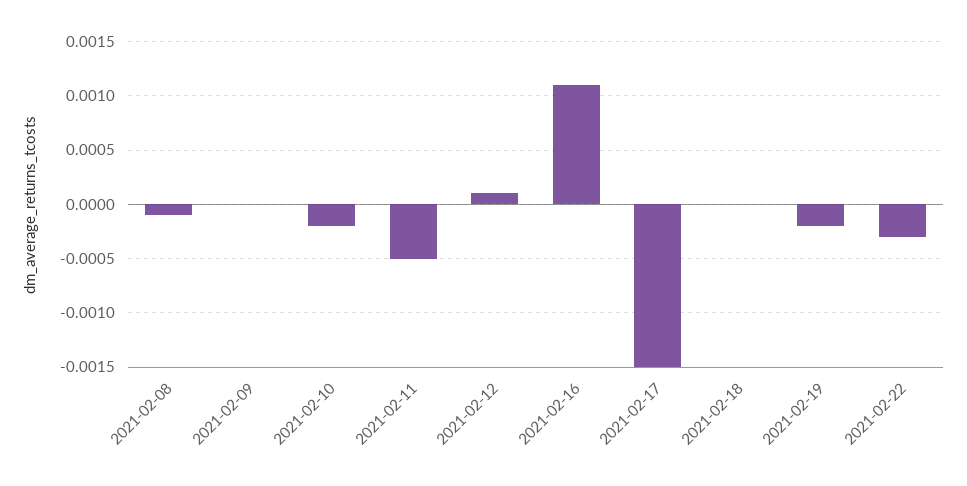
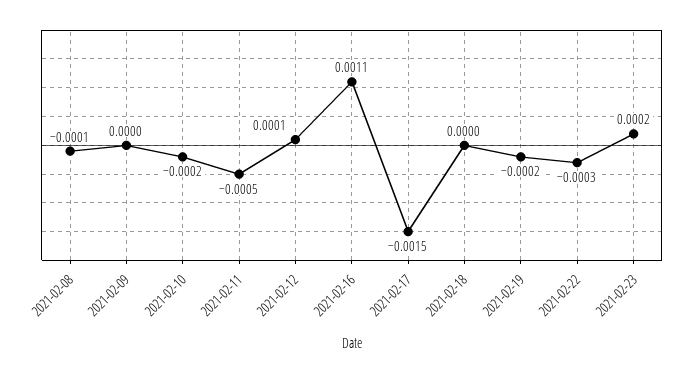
2021-02-23: none -> 0.0002

